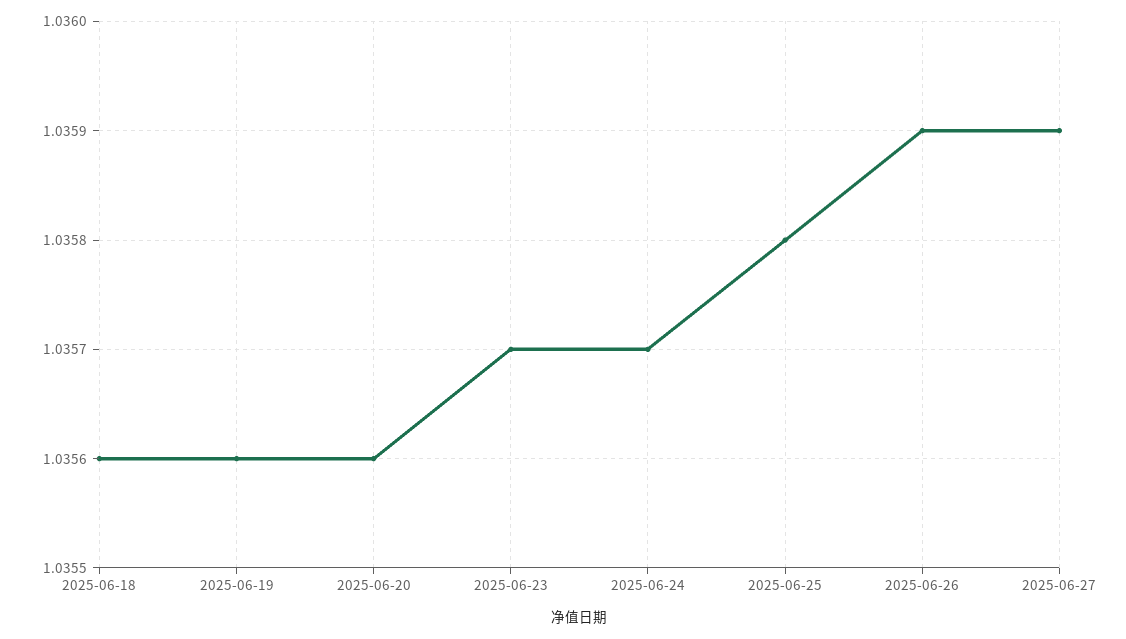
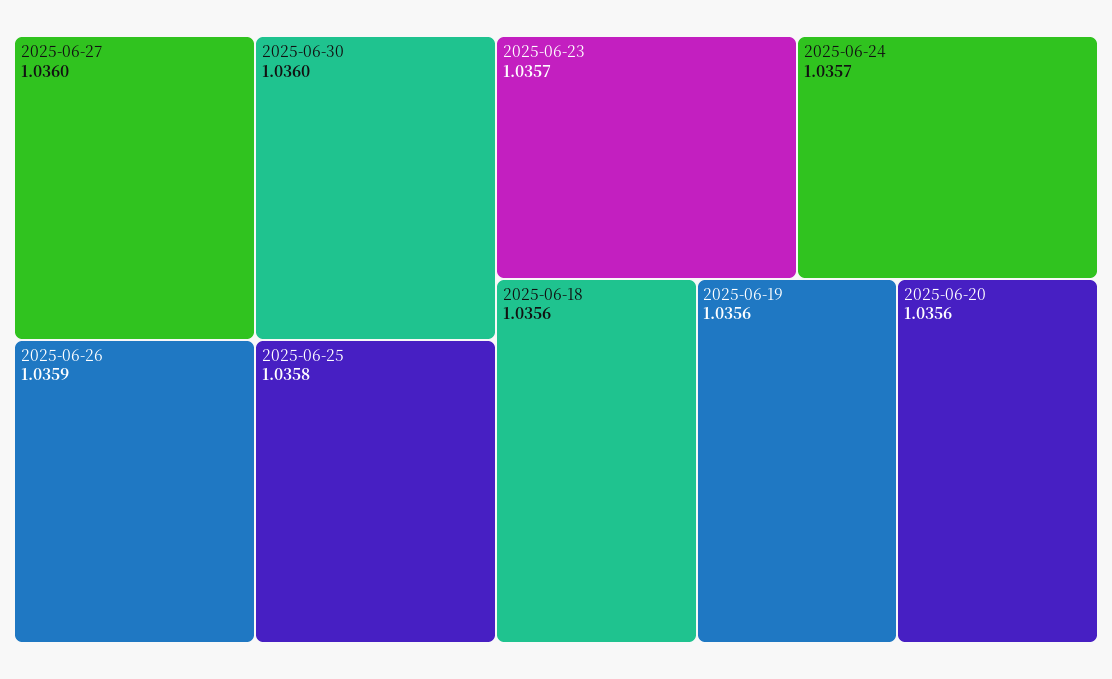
2025-06-27: 1.0359 -> 1.036
2025-06-30: none -> 1.036

